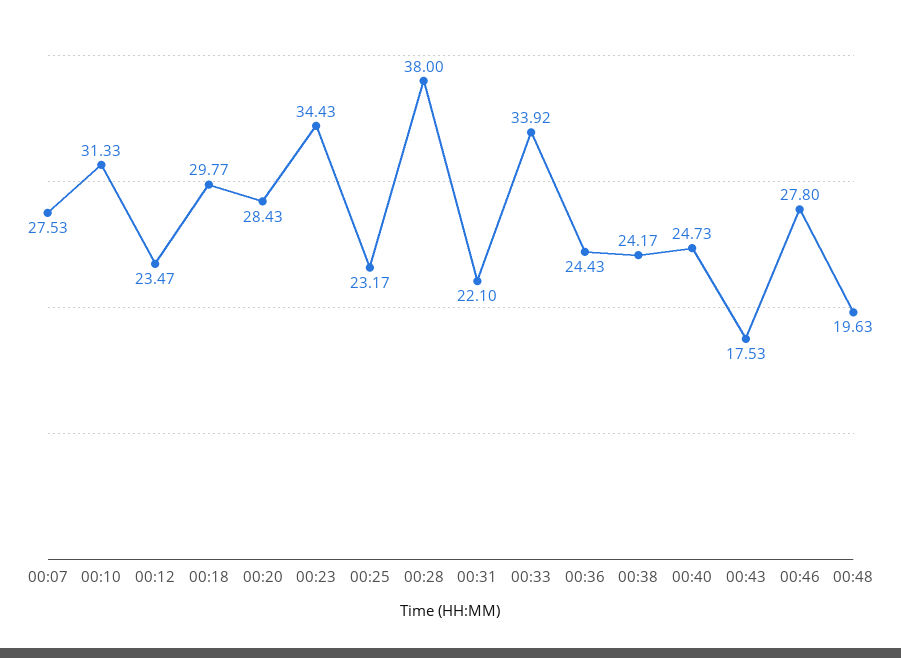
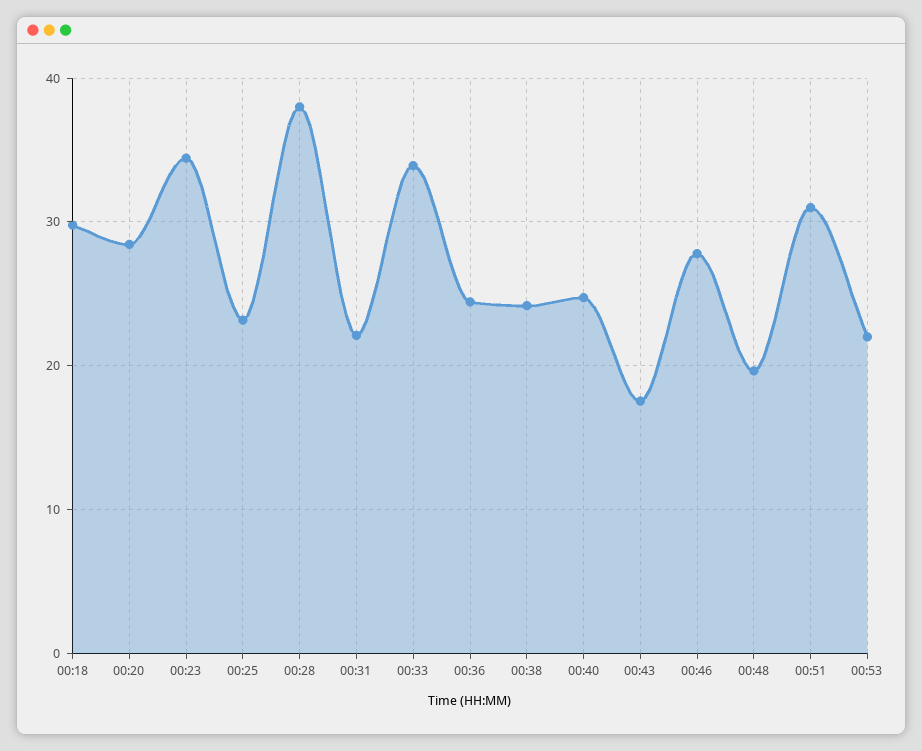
00:07: 27.53 -> none
00:10: 31.33 -> none
00:12: 23.47 -> none
00:51: none -> 31
00:53: none -> 22

